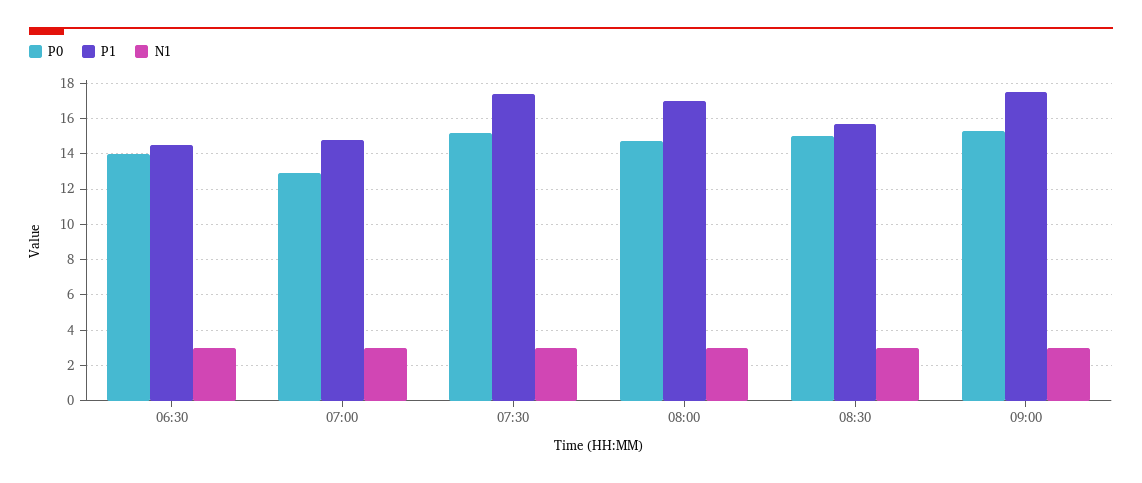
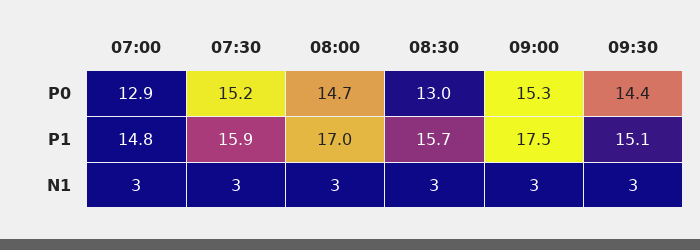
P0, 06:30: 14 -> none
P1, 06:30: 14.5 -> none
N1, 06:30: 3 -> none
P1, 07:30: 17.5 -> 15.9
P0, 08:30: 15 -> 13
P0, 09:30: none -> 14.4
P1, 09:30: none -> 15.1
N1, 09:30: none -> 3

